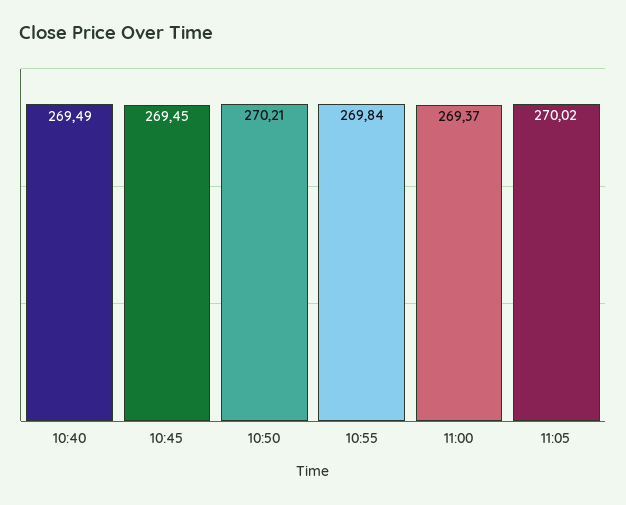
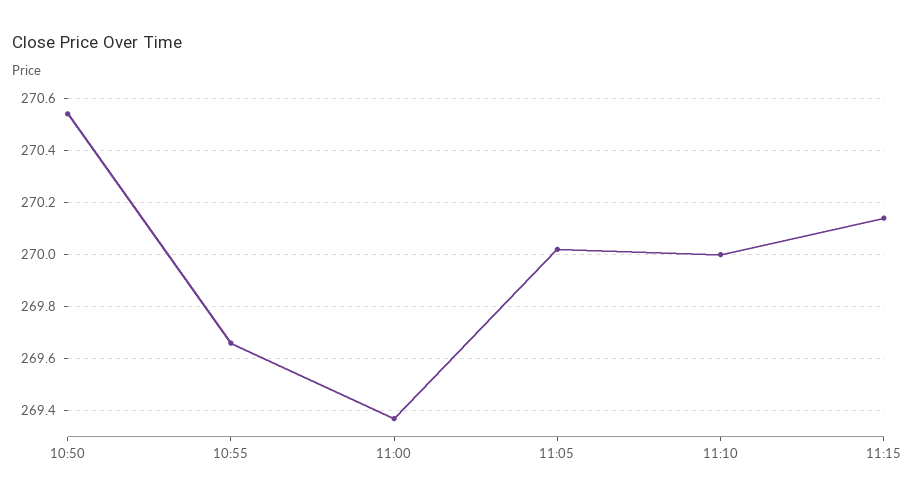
10:40: 269.49 -> none
10:45: 269.45 -> none
10:50: 270.21 -> 270.55
10:55: 269.84 -> 269.65
11:10: none -> 270
11:15: none -> 270.15

